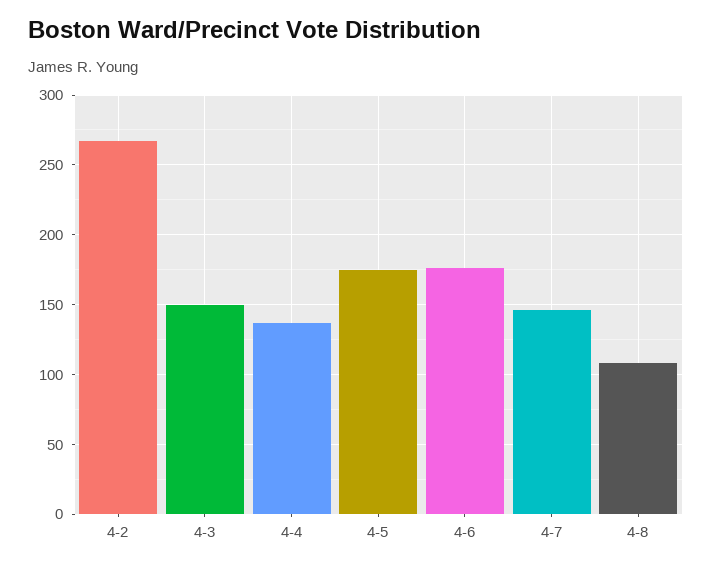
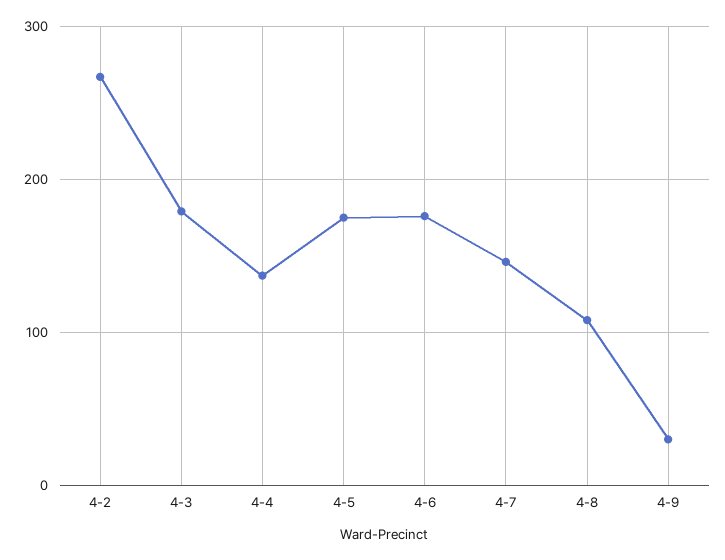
4-3: 150 -> 180
4-9: none -> 30

